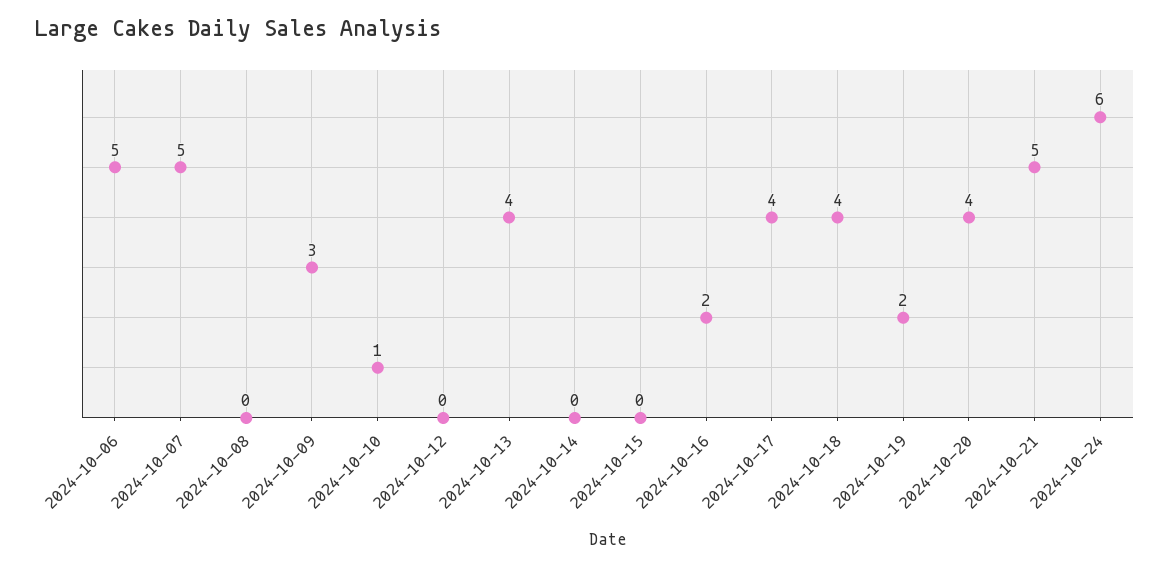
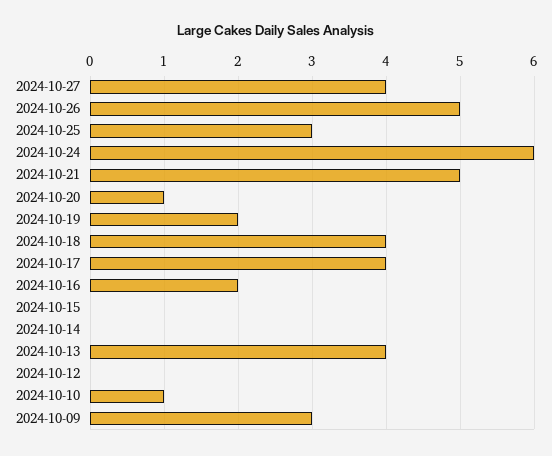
2024-10-06: 5 -> none
2024-10-07: 5 -> none
2024-10-08: 0 -> none
2024-10-20: 4 -> 1
2024-10-27: none -> 4
2024-10-26: none -> 5
2024-10-25: none -> 3

